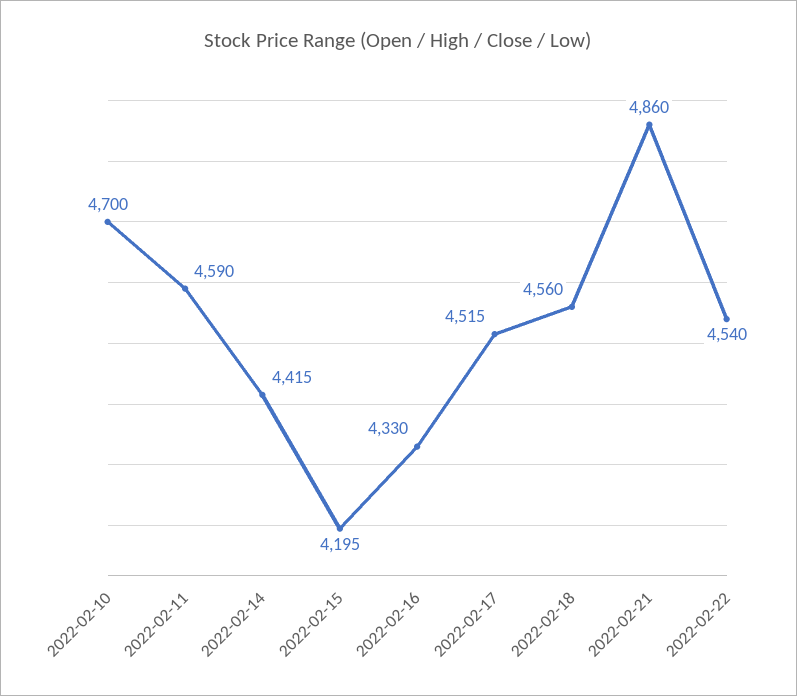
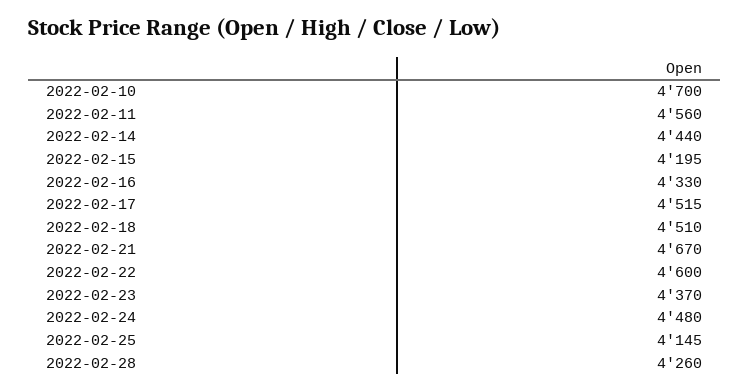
2022-02-11: 4590 -> 4560
2022-02-14: 4415 -> 4440
2022-02-18: 4560 -> 4510
2022-02-21: 4860 -> 4670
2022-02-22: 4540 -> 4600
2022-02-23: none -> 4370
2022-02-24: none -> 4480
2022-02-25: none -> 4145
2022-02-28: none -> 4260

